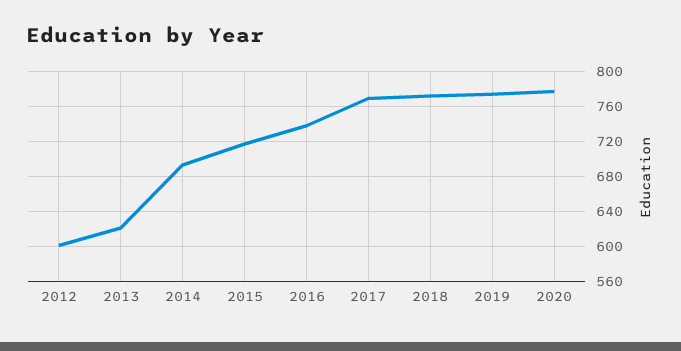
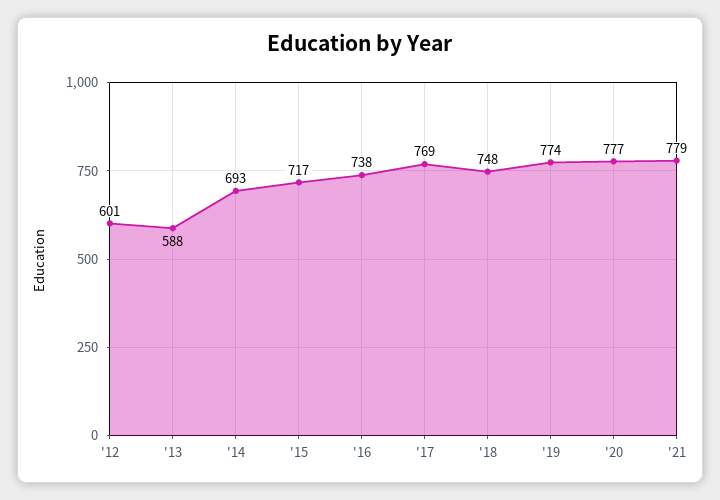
2013: 620 -> 588
2018: 770 -> 748
'21: none -> 779

